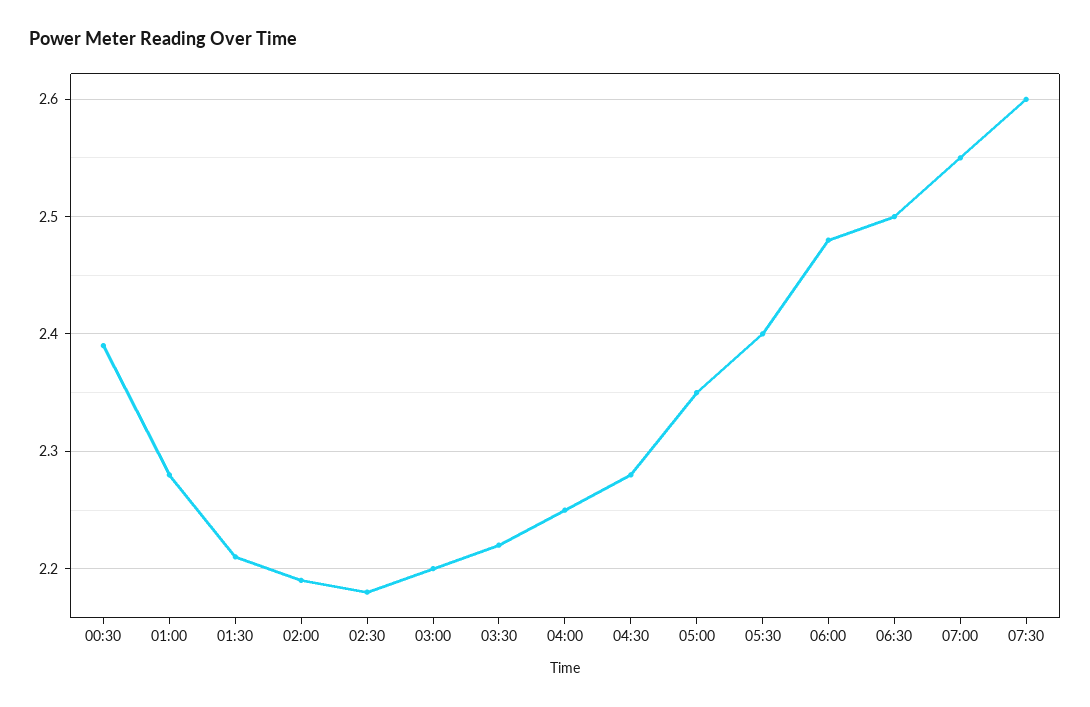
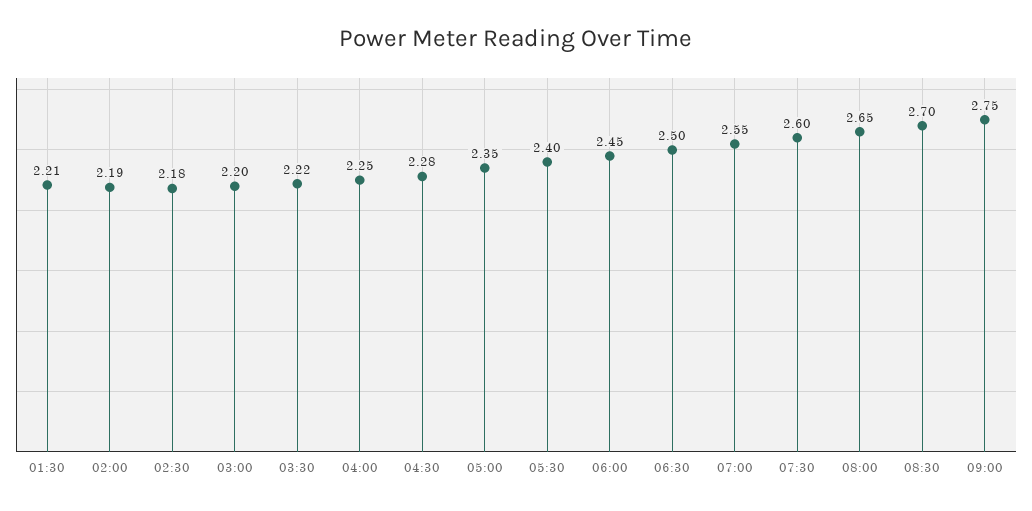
00:30: 2.39 -> none
01:00: 2.28 -> none
06:00: 2.48 -> 2.45
08:00: none -> 2.65
08:30: none -> 2.7
09:00: none -> 2.75

